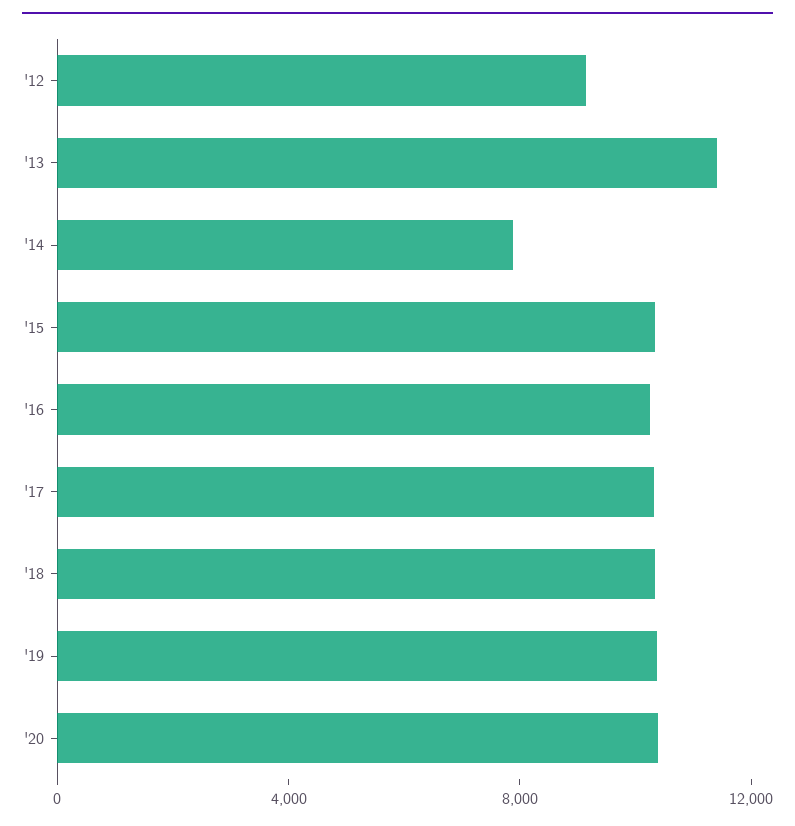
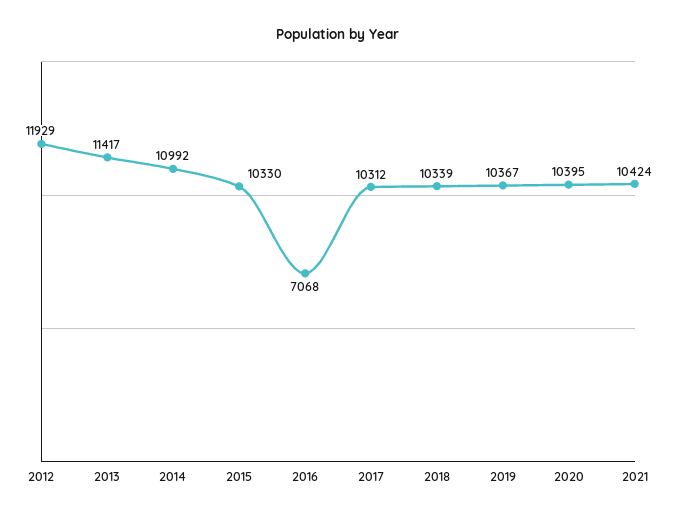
'12: 9000 -> 11929
'14: 8000 -> 10992
'16: 10000 -> 7068
2021: none -> 10424

